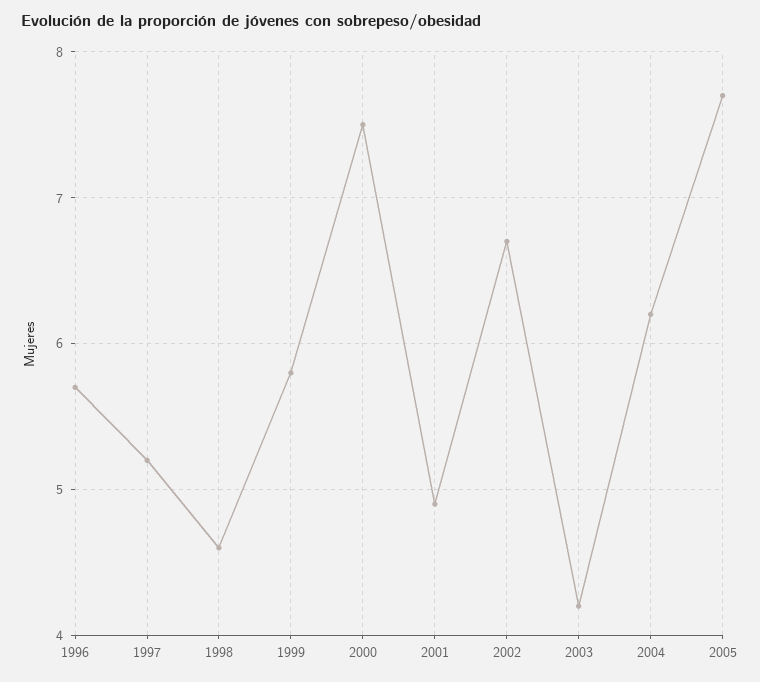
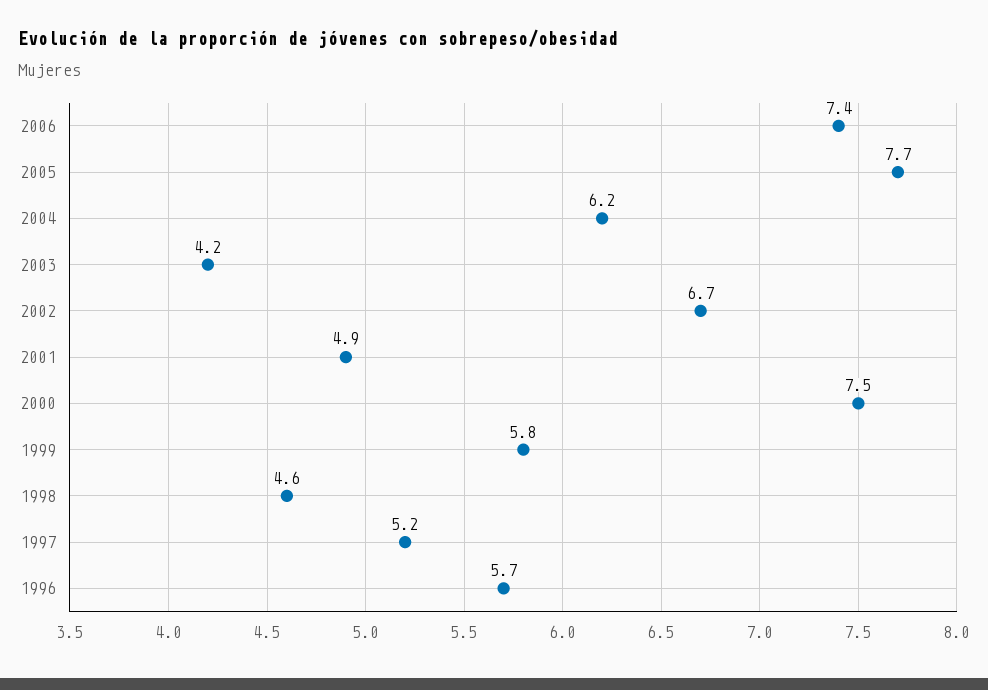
2006: none -> 7.4

